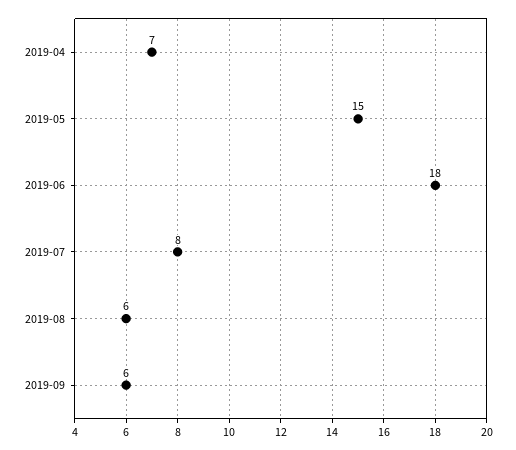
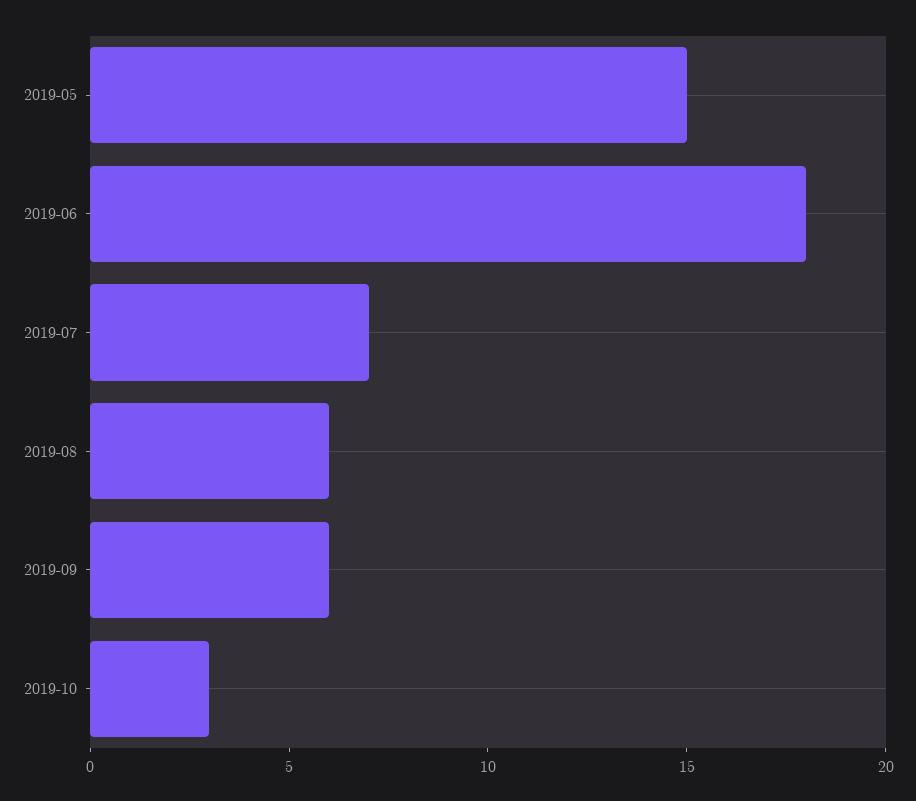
2019-04: 7 -> none
2019-07: 8 -> 7
2019-10: none -> 3

